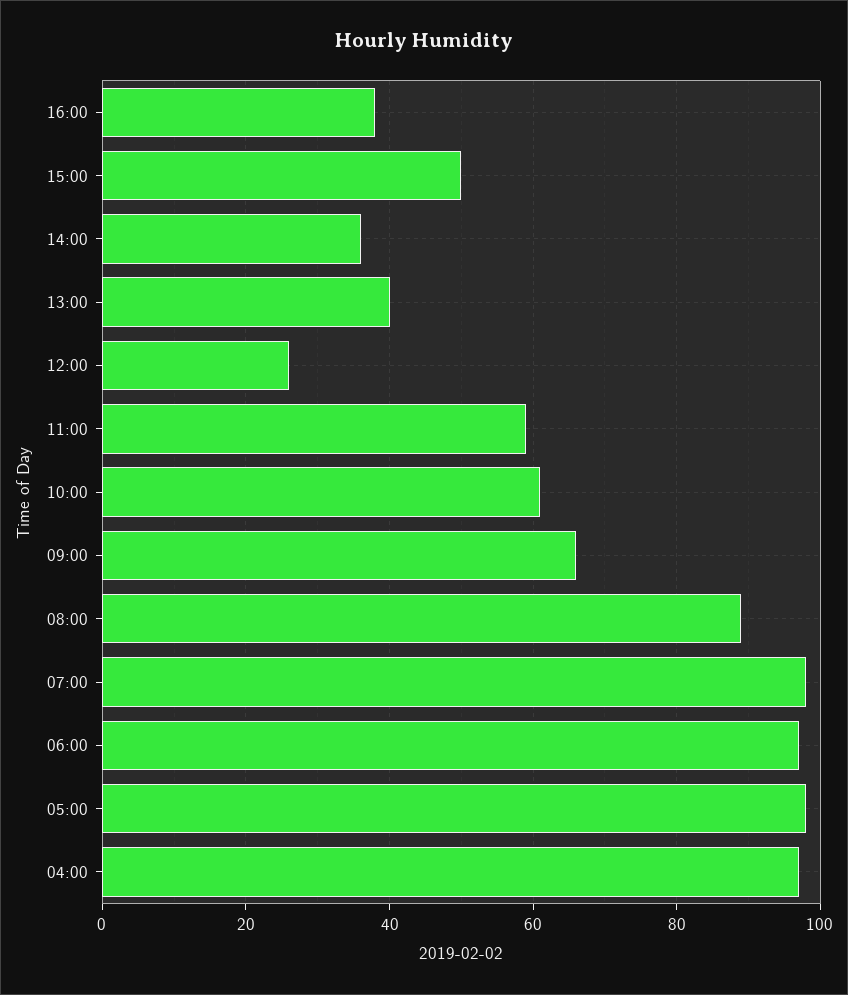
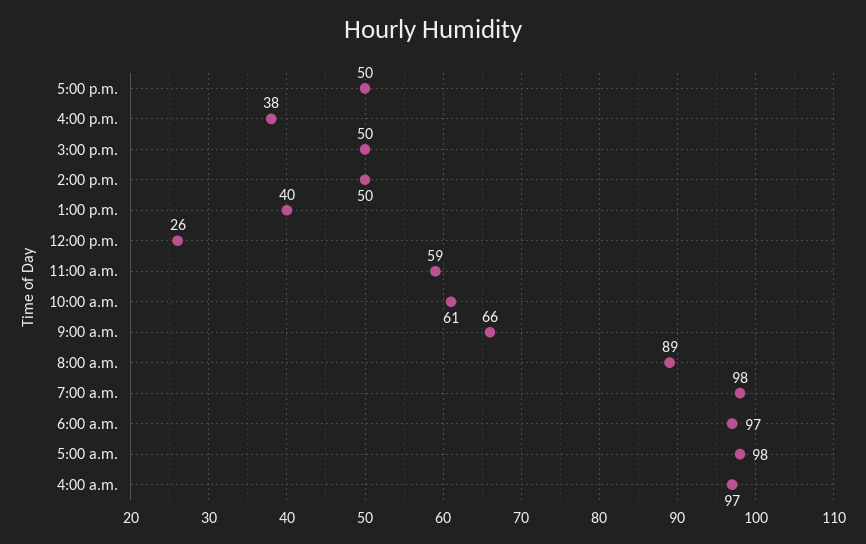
14:00: 35 -> 50
5:00 p.m.: none -> 50

